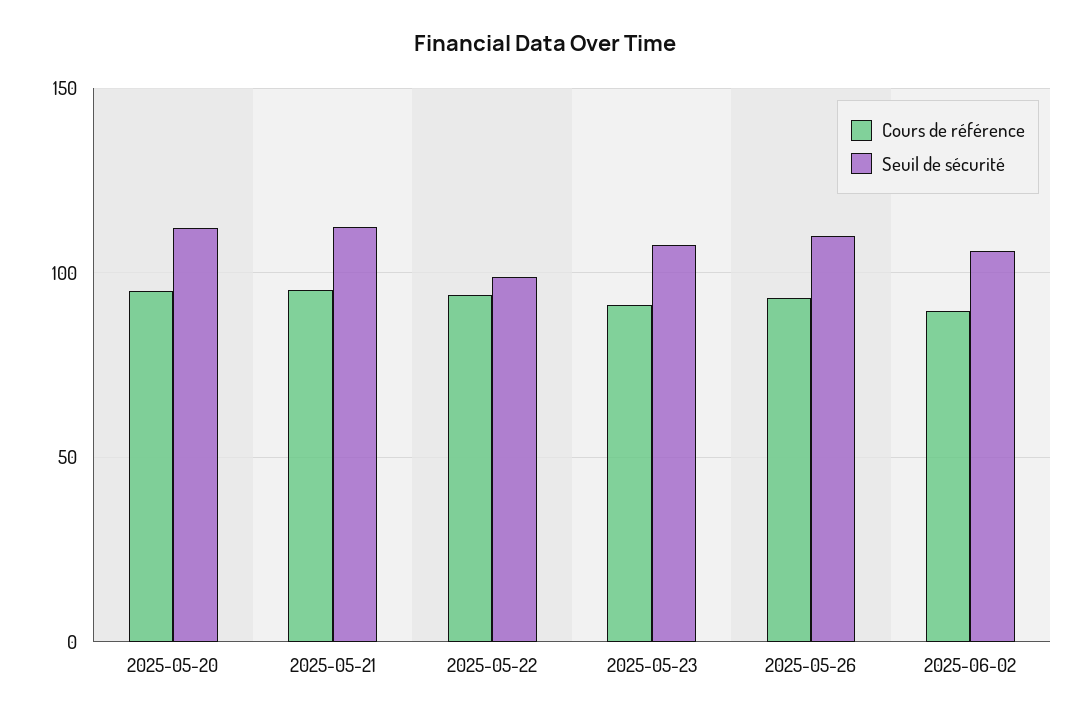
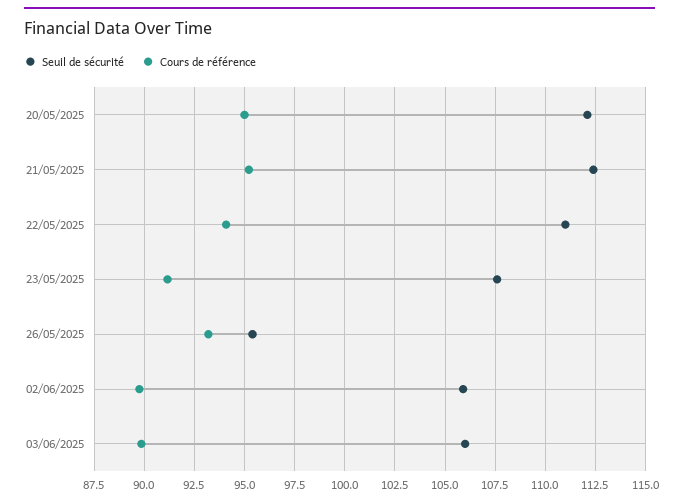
Seuil de sécurité, 2025-05-22: 100 -> 111
Seuil de sécurité, 2025-05-26: 110 -> 95.5
Seuil de sécurité, 03/06/2025: none -> 106
Cours de référence, 03/06/2025: none -> 90

